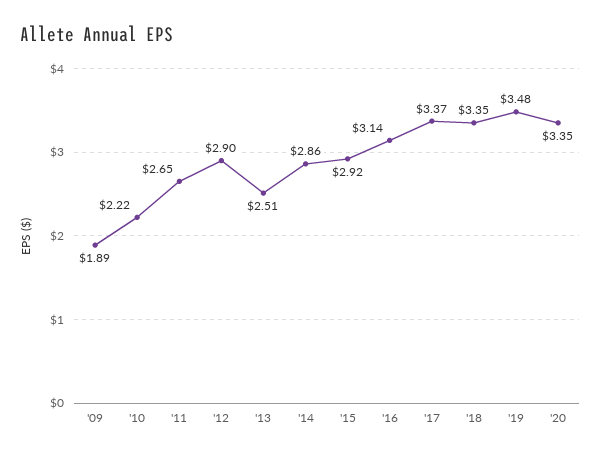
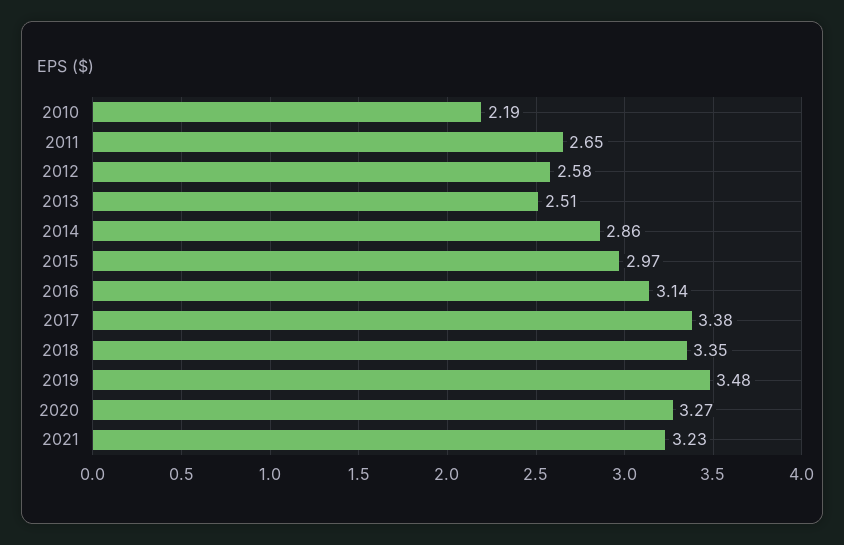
'09: 1.89 -> none
'10: 2.22 -> 2.19
'12: 2.9 -> 2.58
'15: 2.92 -> 2.97
'17: 3.37 -> 3.38
'20: 3.35 -> 3.27
2021: none -> 3.23

